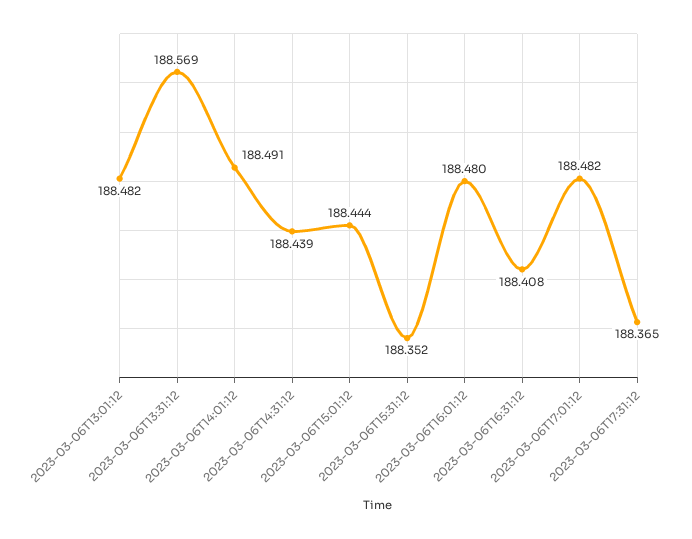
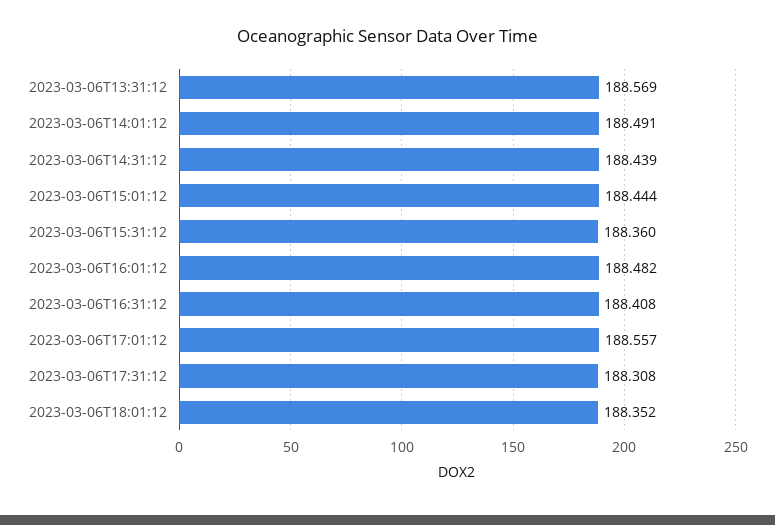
2023-03-06T13:01:12: 188.482 -> none
2023-03-06T15:31:12: 188.352 -> 188.36
2023-03-06T16:01:12: 188.48 -> 188.482
2023-03-06T17:01:12: 188.482 -> 188.557
2023-03-06T17:31:12: 188.365 -> 188.308
2023-03-06T18:01:12: none -> 188.352

